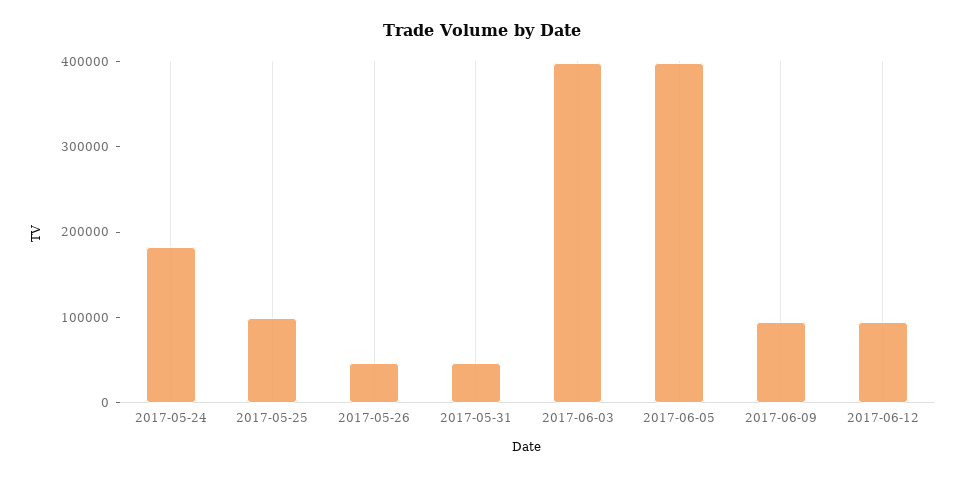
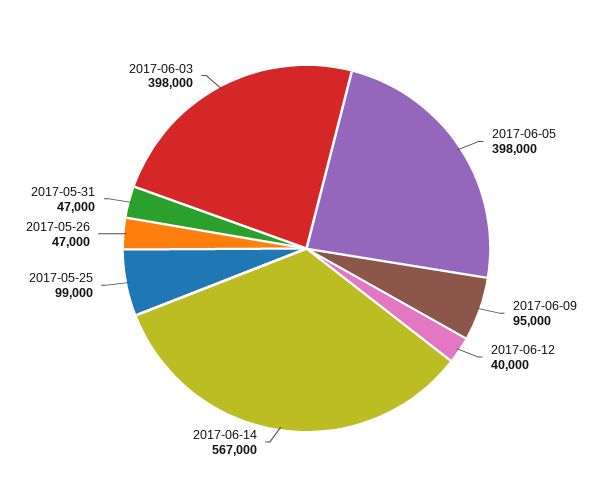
2017-05-24: 180000 -> none
2017-06-12: 100000 -> 40000
2017-06-14: none -> 567000

